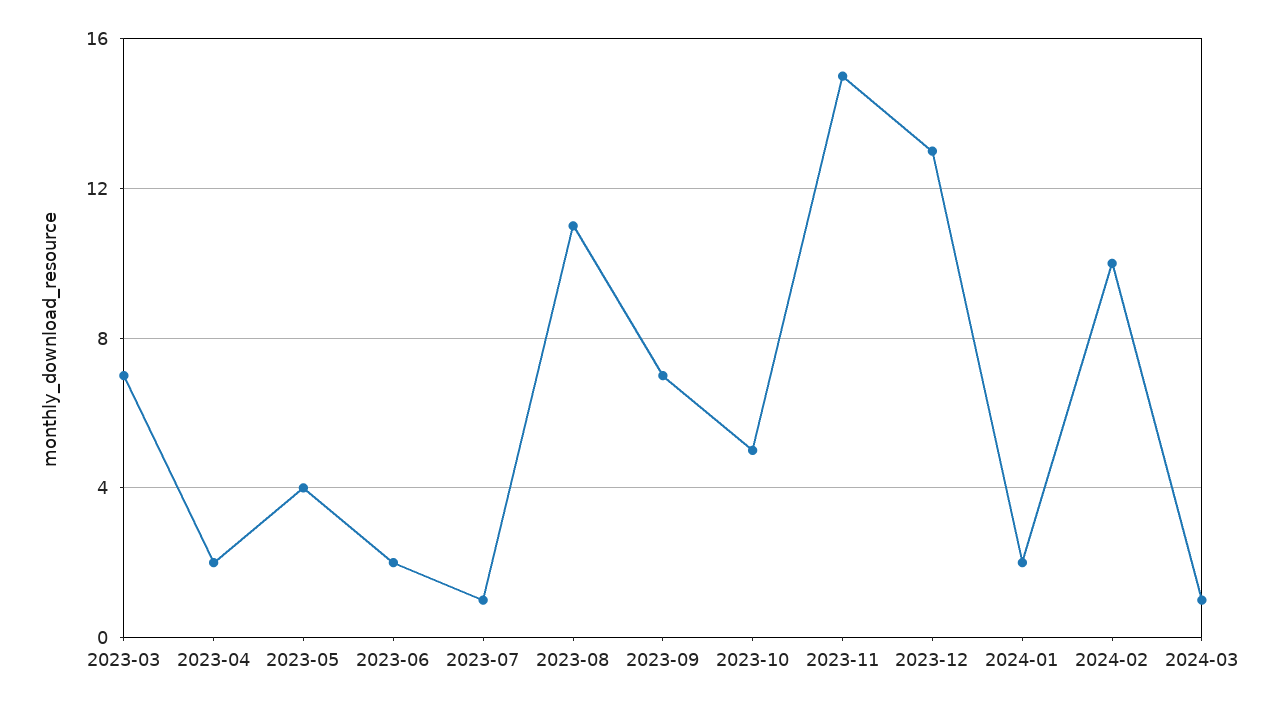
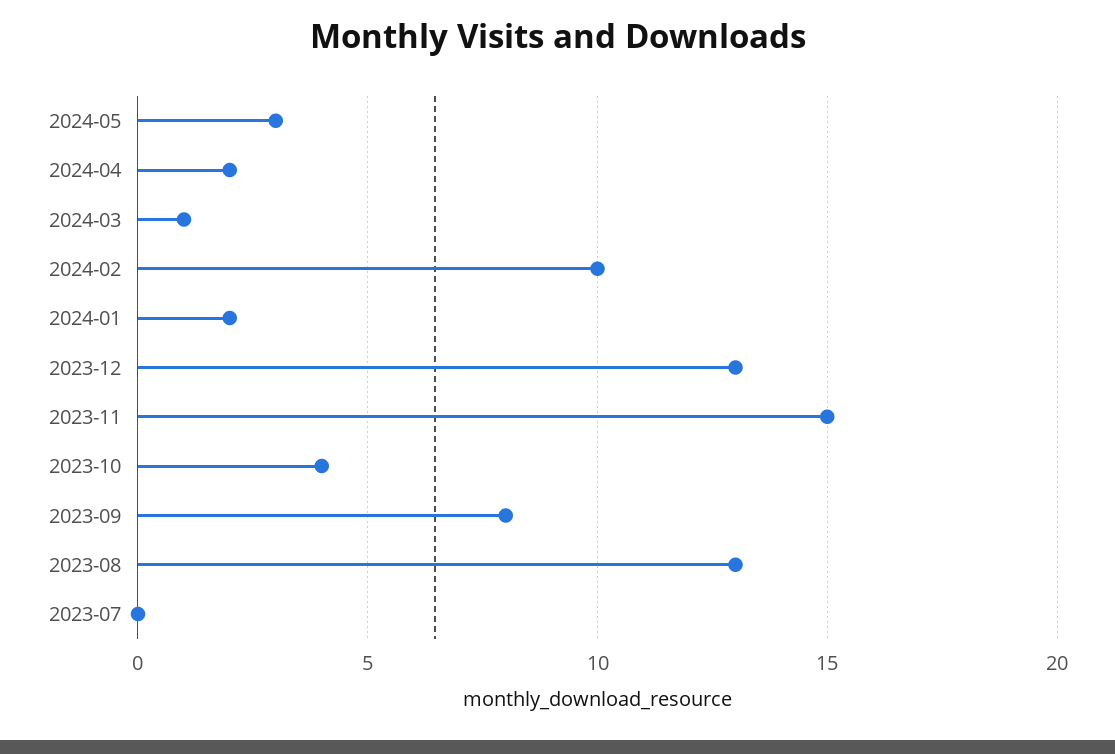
2023-03: 7 -> none
2023-04: 2 -> none
2023-05: 4 -> none
2023-06: 2 -> none
2023-07: 1 -> 0
2023-08: 11 -> 13
2023-09: 7 -> 8
2023-10: 5 -> 4
2024-05: none -> 3
2024-04: none -> 2

